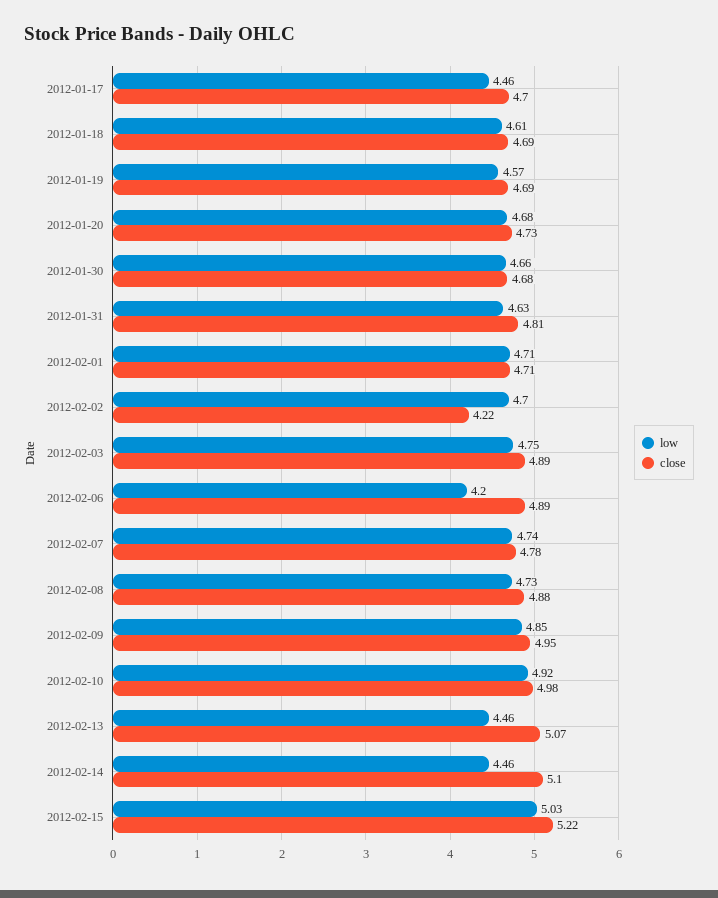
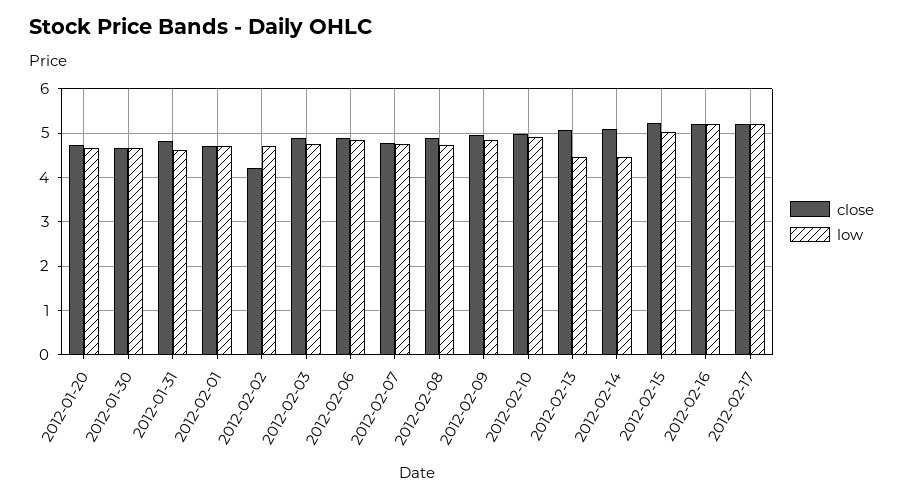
low, 2012-01-17: 4.46 -> none
close, 2012-01-17: 4.7 -> none
low, 2012-01-18: 4.61 -> none
close, 2012-01-18: 4.69 -> none
low, 2012-01-19: 4.57 -> none
close, 2012-01-19: 4.69 -> none
low, 2012-02-06: 4.2 -> 4.8
close, 2012-02-16: none -> 5.2
low, 2012-02-16: none -> 5.2
close, 2012-02-17: none -> 5.2
low, 2012-02-17: none -> 5.2

